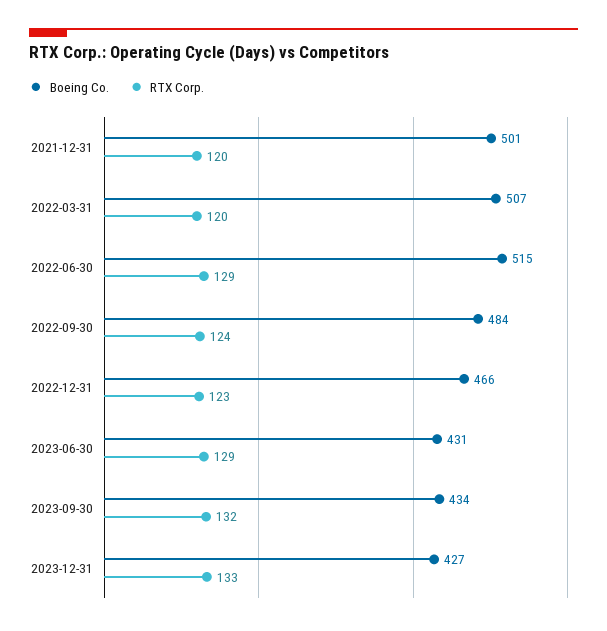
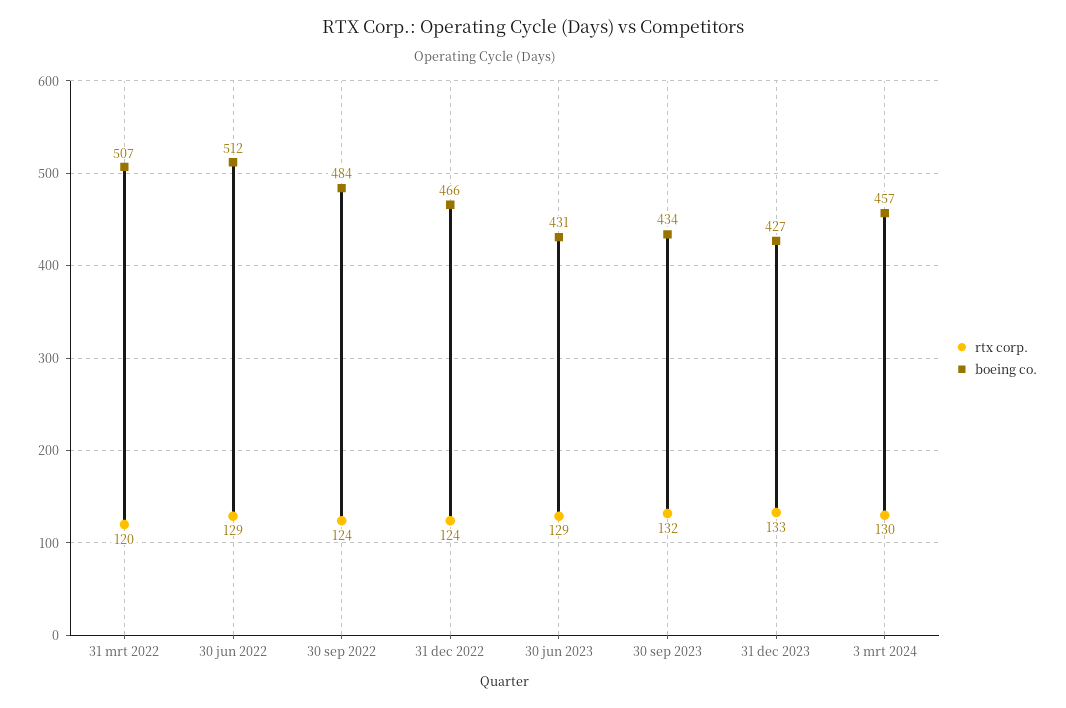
Boeing Co., 2021-12-31: 501 -> none
RTX Corp., 2021-12-31: 120 -> none
Boeing Co., 2022-06-30: 515 -> 512
RTX Corp., 2022-12-31: 123 -> 124
RTX Corp., 3 mrt 2024: none -> 130
Boeing Co., 3 mrt 2024: none -> 457

